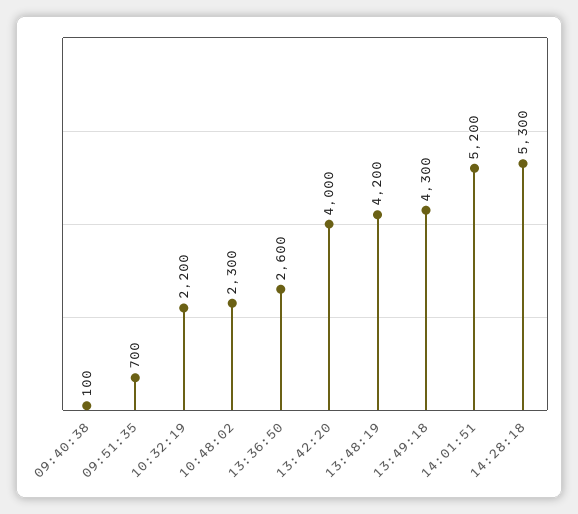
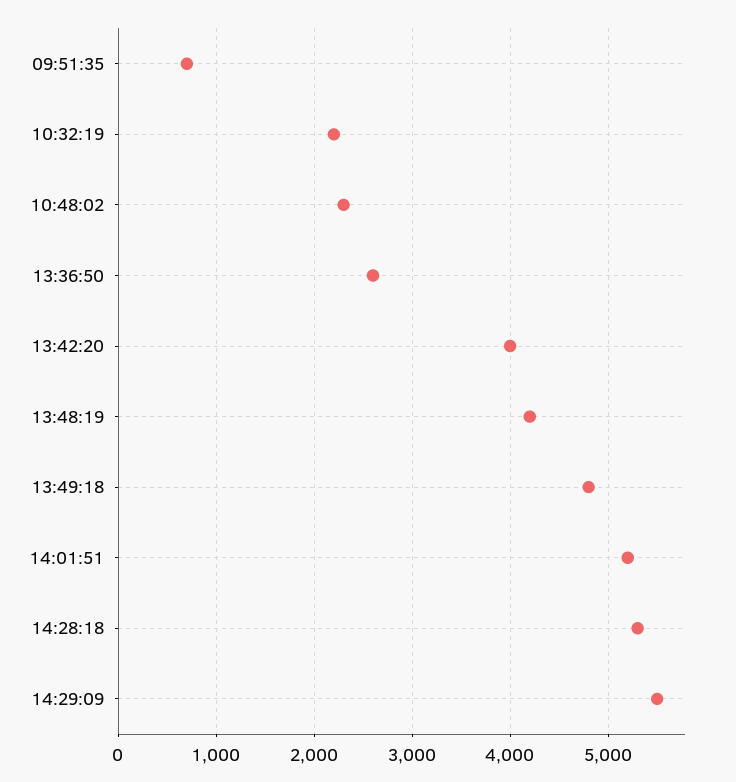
09:40:38: 100 -> none
13:49:18: 4300 -> 4800
14:29:09: none -> 5500

